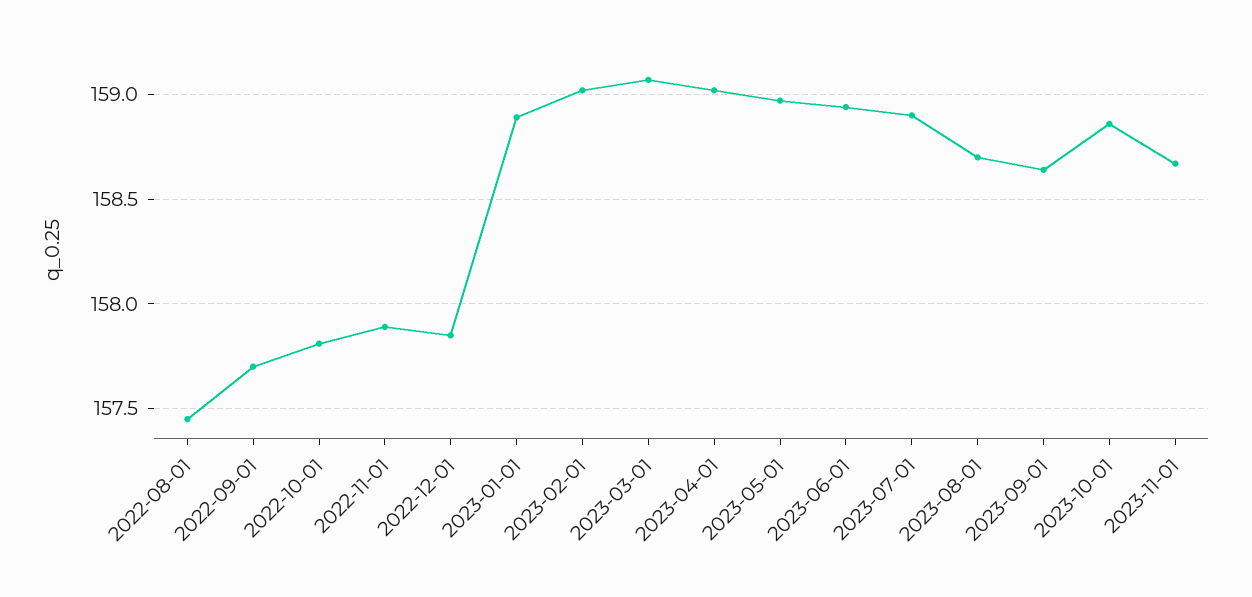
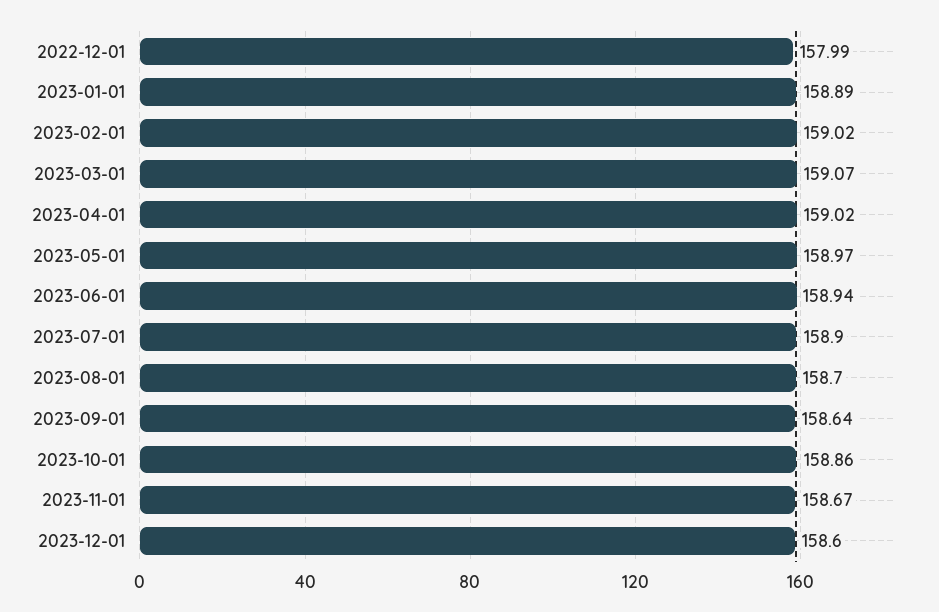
2022-08-01: 157.45 -> none
2022-09-01: 157.7 -> none
2022-10-01: 157.8 -> none
2022-11-01: 157.9 -> none
2022-12-01: 157.85 -> 157.99
2023-12-01: none -> 158.6

